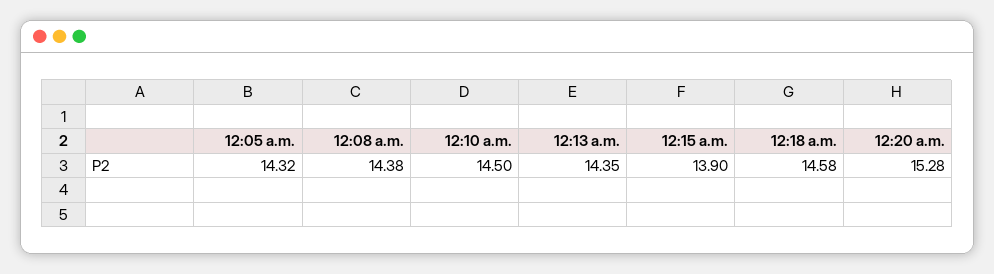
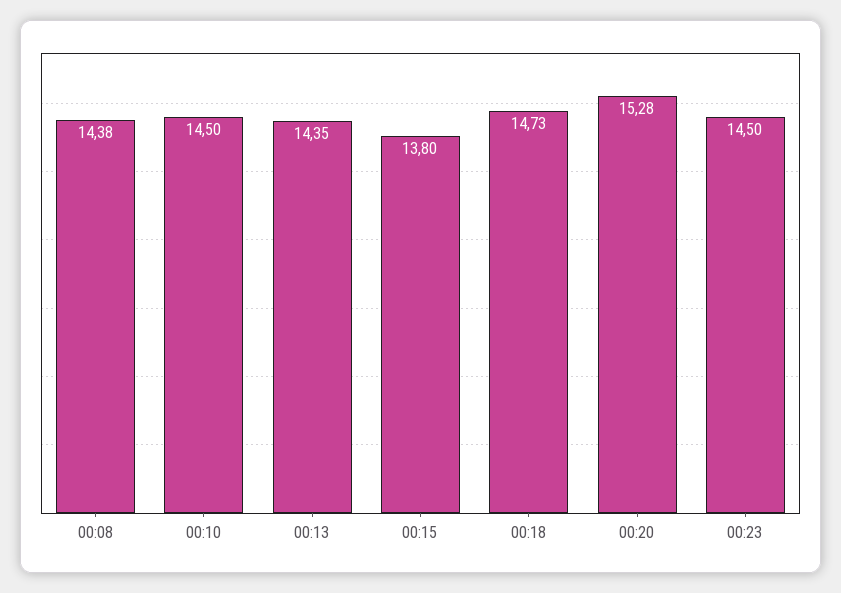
12:05 a.m.: 14.32 -> none
12:15 a.m.: 13.9 -> 13.8
12:18 a.m.: 14.58 -> 14.73
00:23: none -> 14.5

